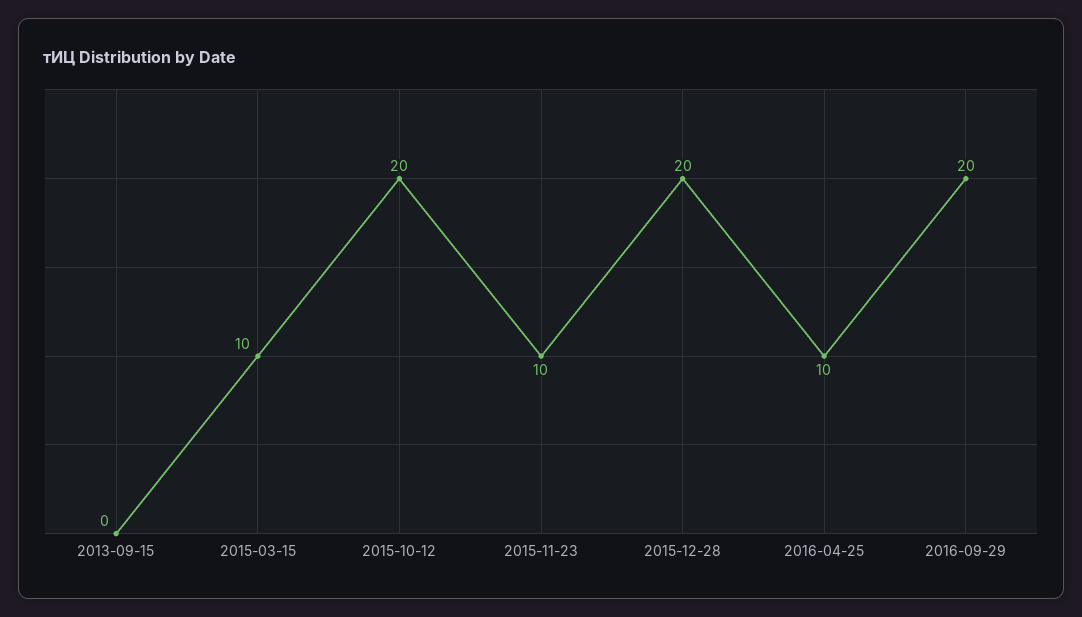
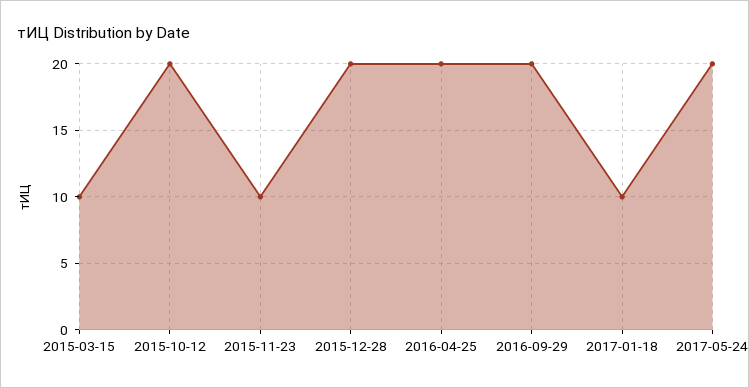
2013-09-15: 0 -> none
2016-04-25: 10 -> 20
2017-01-18: none -> 10
2017-05-24: none -> 20

